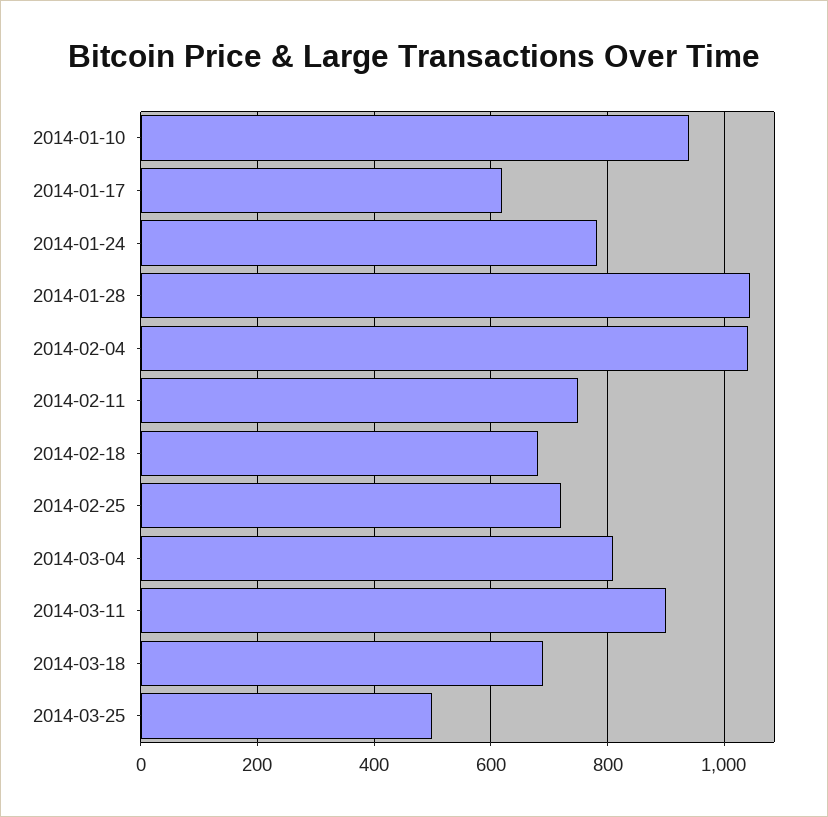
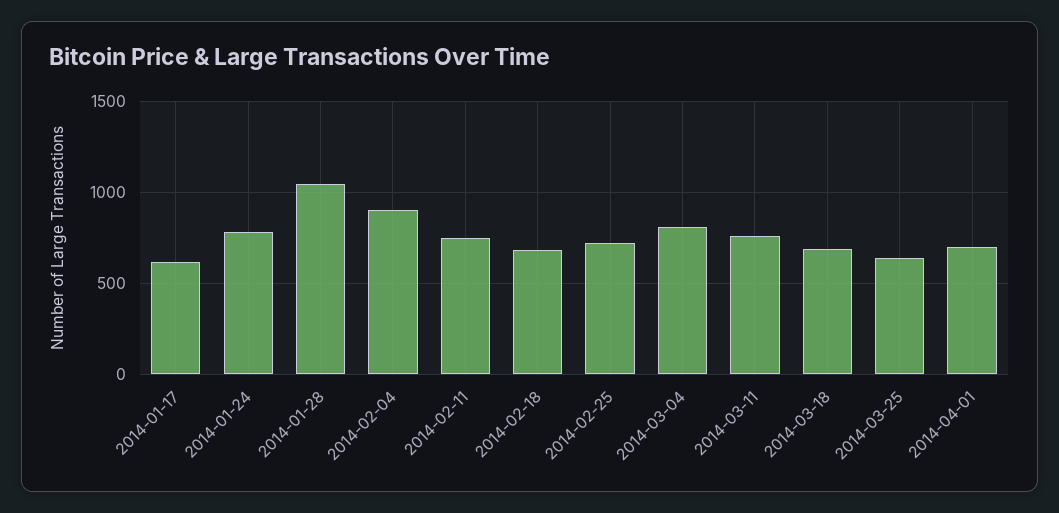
2014-01-10: 940 -> none
2014-02-04: 1040 -> 900
2014-03-11: 900 -> 750
2014-03-25: 500 -> 650
2014-04-01: none -> 700

